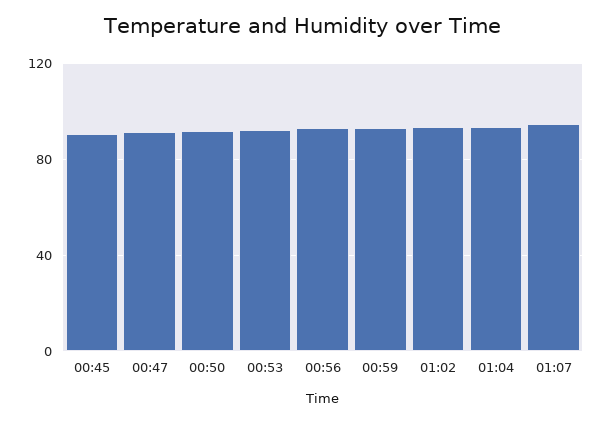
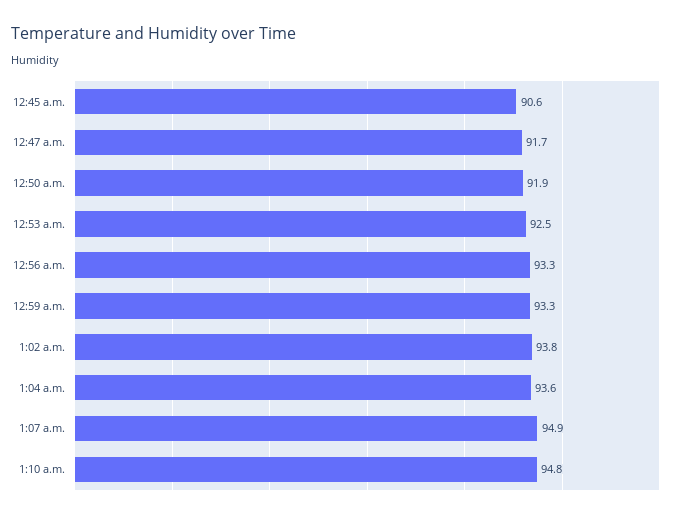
1:10 a.m.: none -> 94.8

